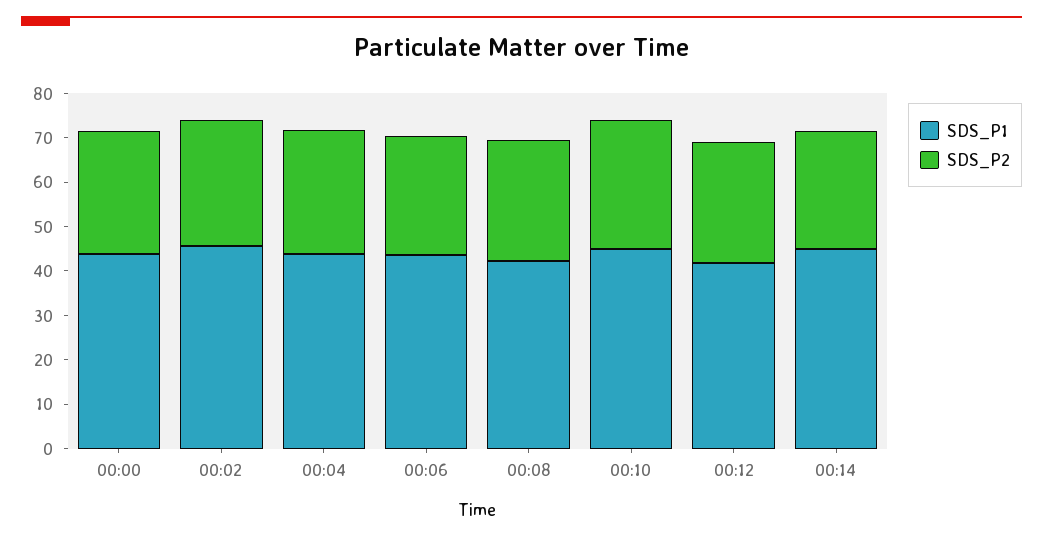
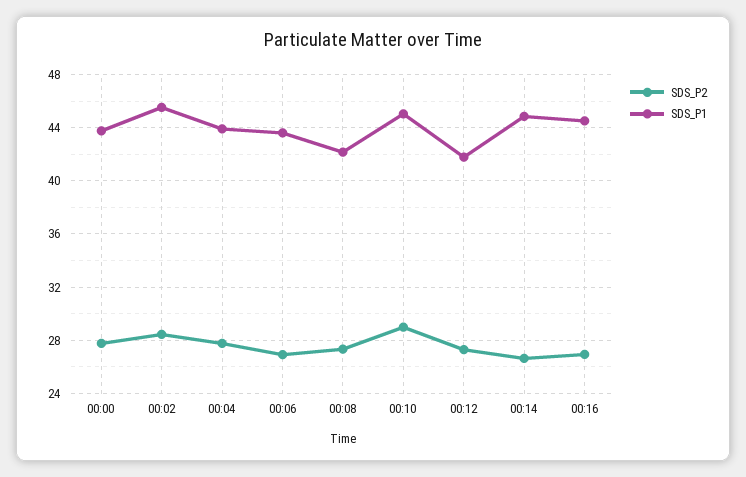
SDS_P2, 00:16: none -> 27
SDS_P1, 00:16: none -> 44.5

